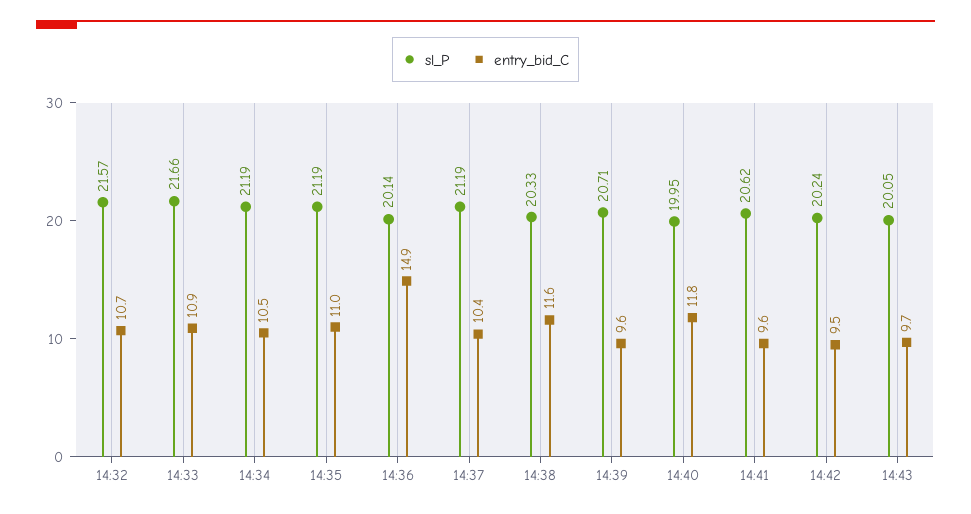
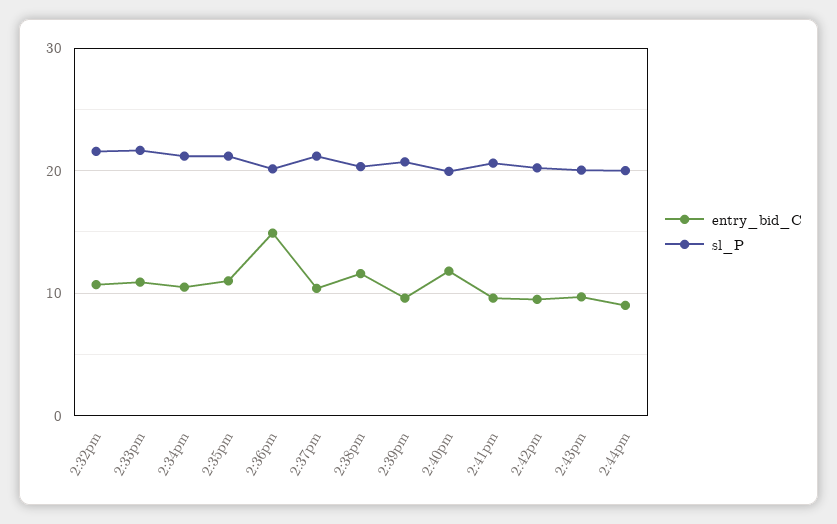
entry_bid_C, 2:44pm: none -> 9
sl_P, 2:44pm: none -> 20

